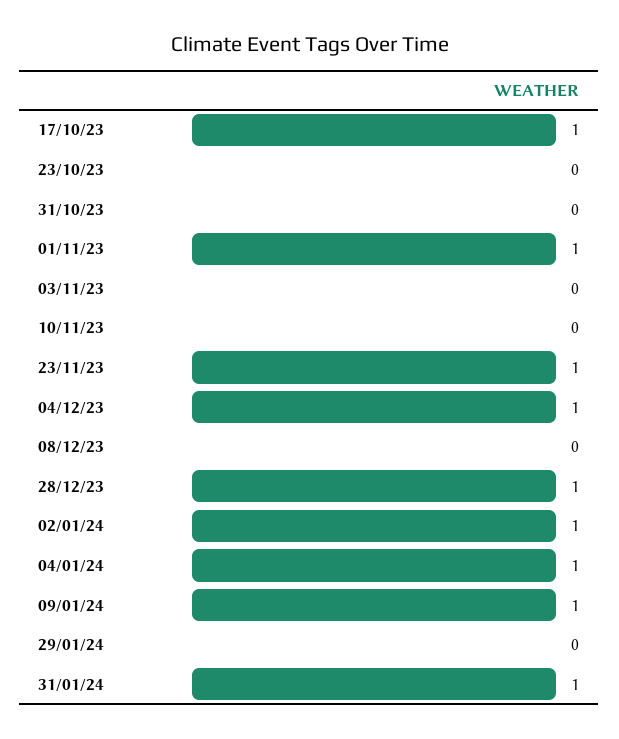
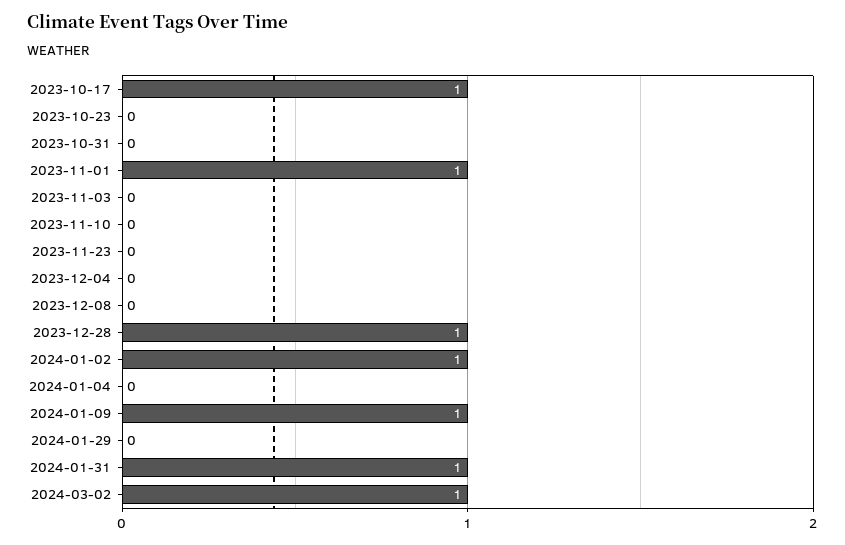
23/11/23: 1 -> 0
04/12/23: 1 -> 0
04/01/24: 1 -> 0
2024-03-02: none -> 1

